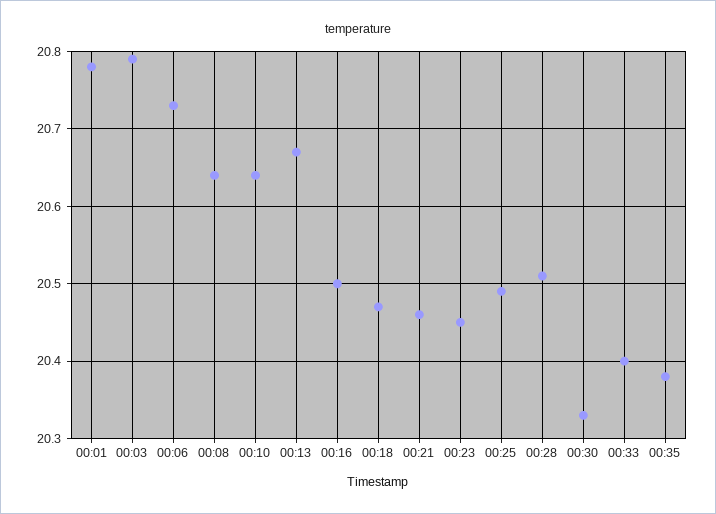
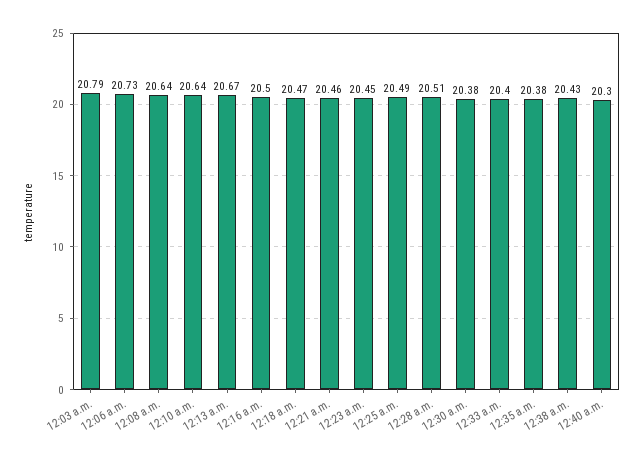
00:01: 20.78 -> none
00:30: 20.33 -> 20.38
12:38 a.m.: none -> 20.43
12:40 a.m.: none -> 20.3

